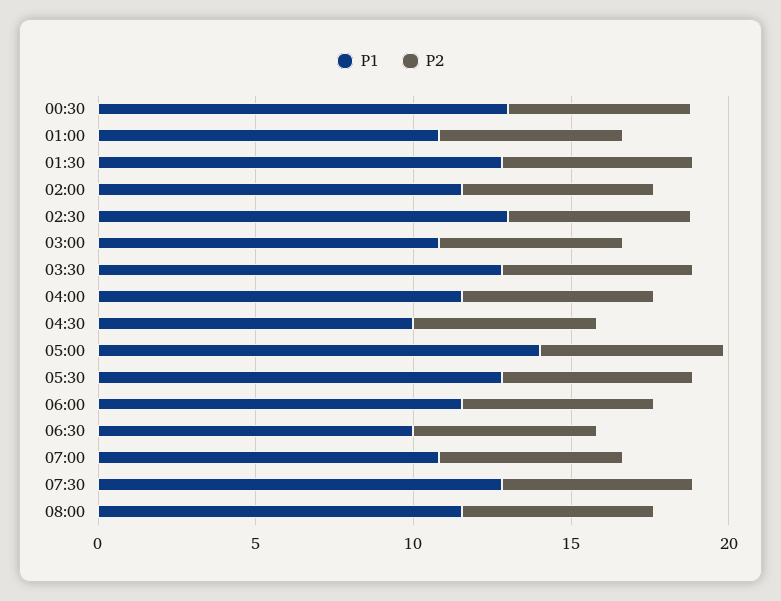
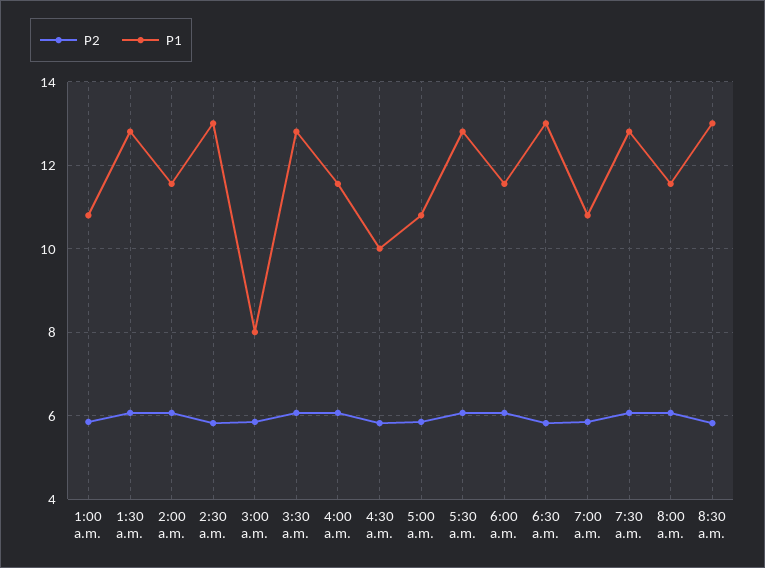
P1, 00:30: 13 -> none
P2, 00:30: 6 -> none
P1, 03:00: 11 -> 8
P1, 05:00: 14 -> 10.8
P1, 06:30: 10 -> 13
P2, 8:30 a.m.: none -> 5.8
P1, 8:30 a.m.: none -> 13

